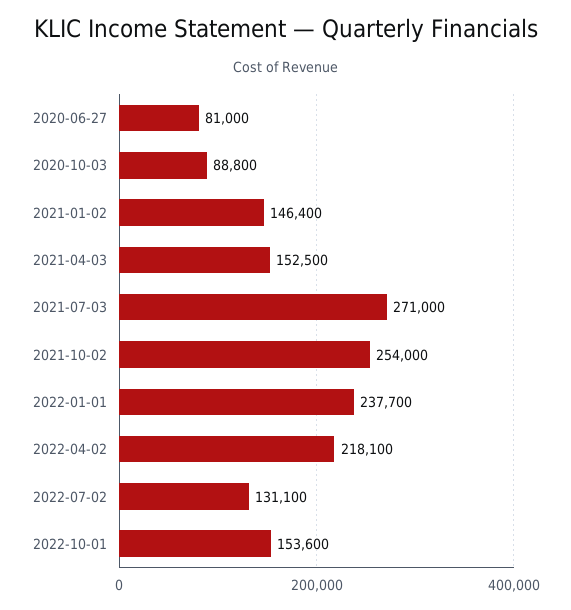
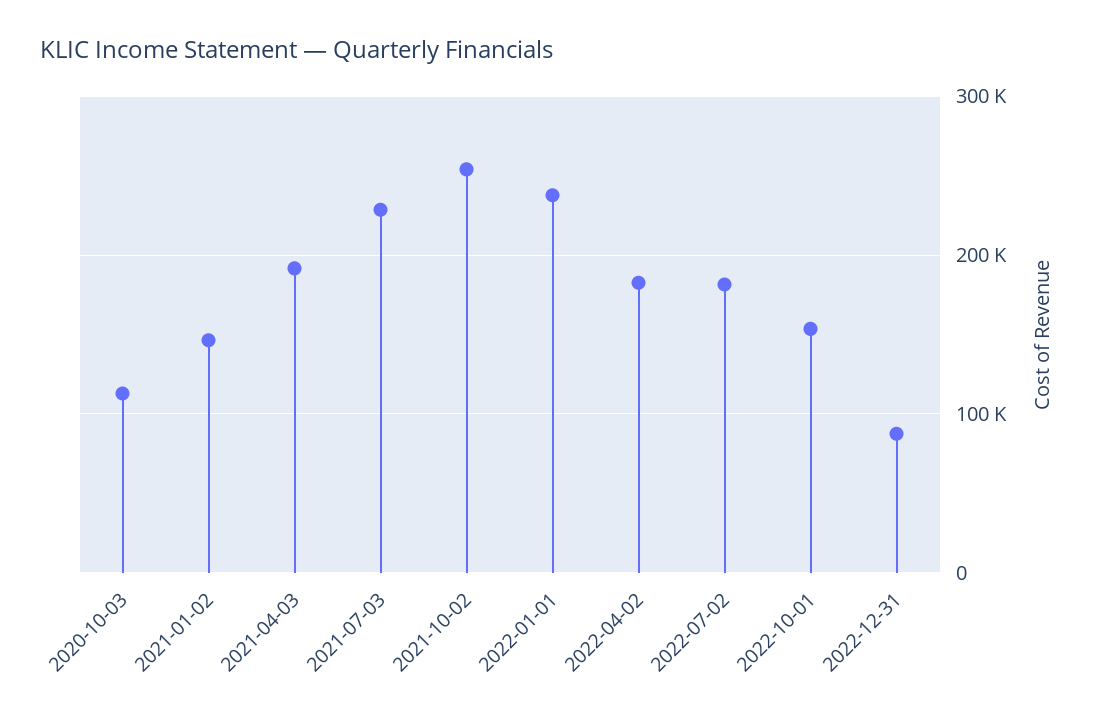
2020-06-27: 81000 -> none
2020-10-03: 88800 -> 110000
2021-04-03: 152500 -> 190000
2021-07-03: 271000 -> 230000
2022-04-02: 218100 -> 180000
2022-07-02: 131100 -> 180000
2022-12-31: none -> 90000

